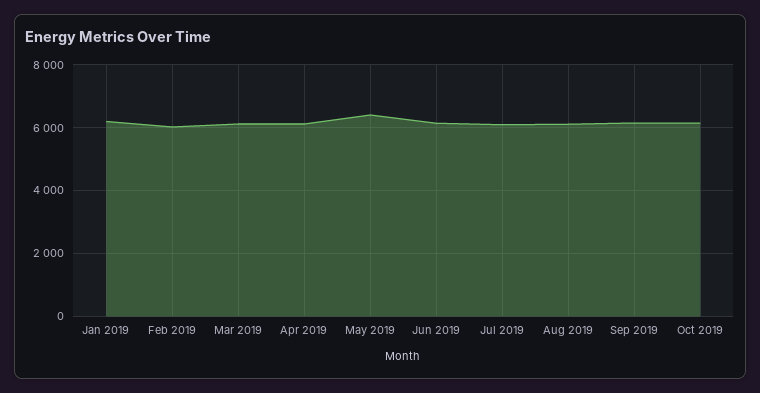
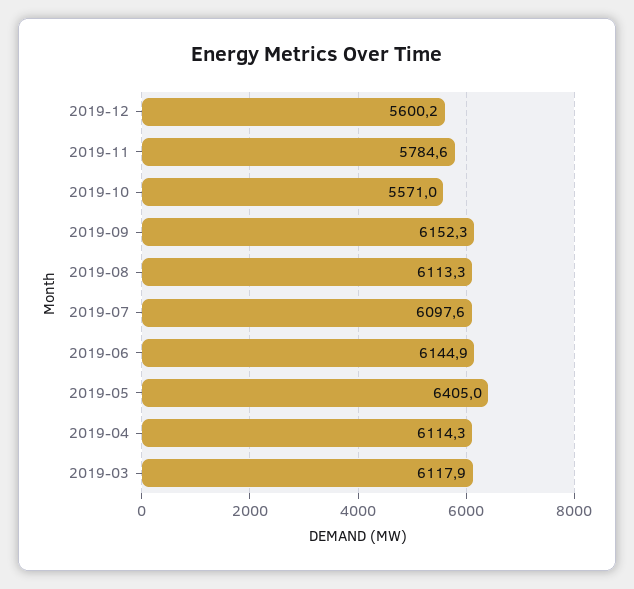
Jan 2019: 6200 -> none
Feb 2019: 6000 -> none
Oct 2019: 6200 -> 5571
2019-12: none -> 5600.2
2019-11: none -> 5784.6

